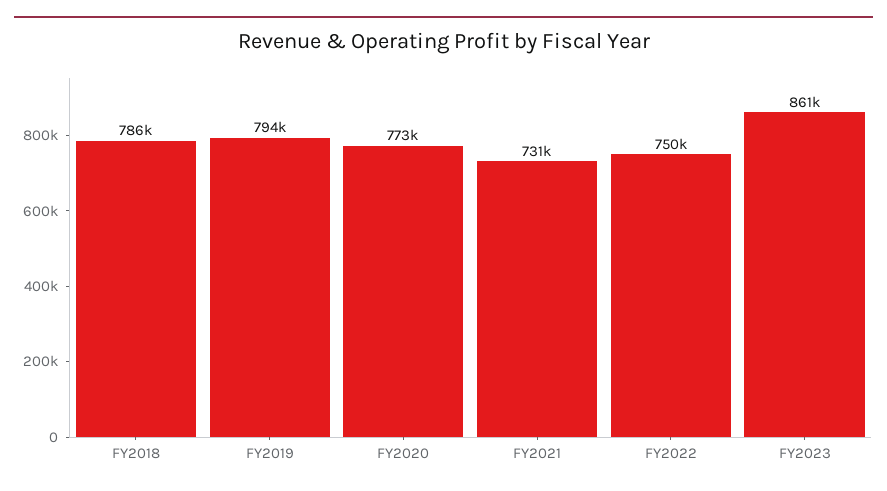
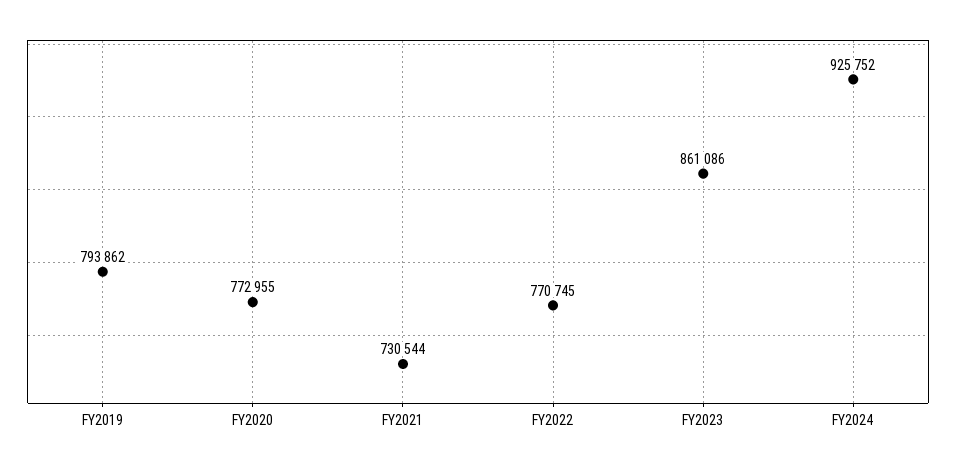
FY2018: 786000 -> none
FY2022: 750000 -> 770745
FY2024: none -> 925752

